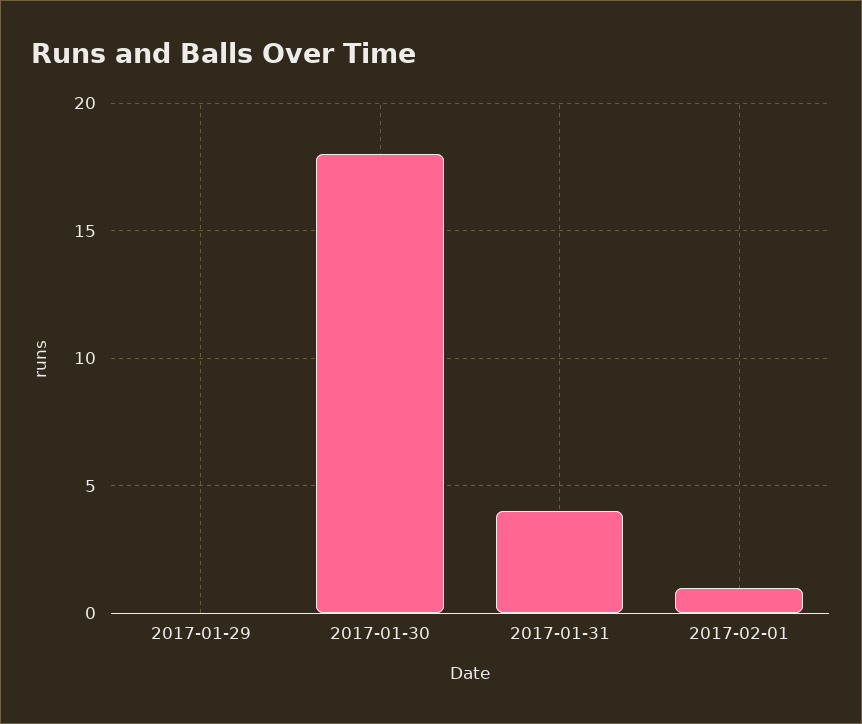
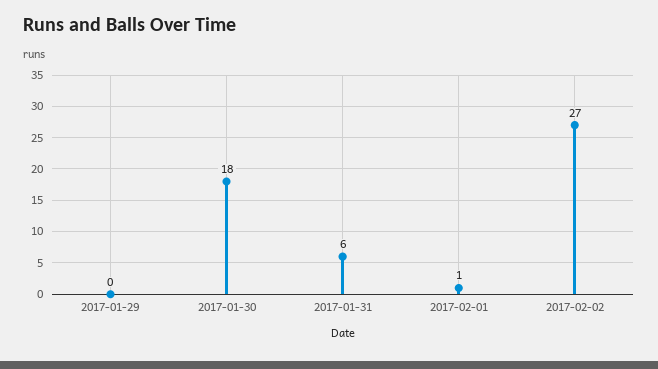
2017-01-31: 4 -> 6
2017-02-02: none -> 27

